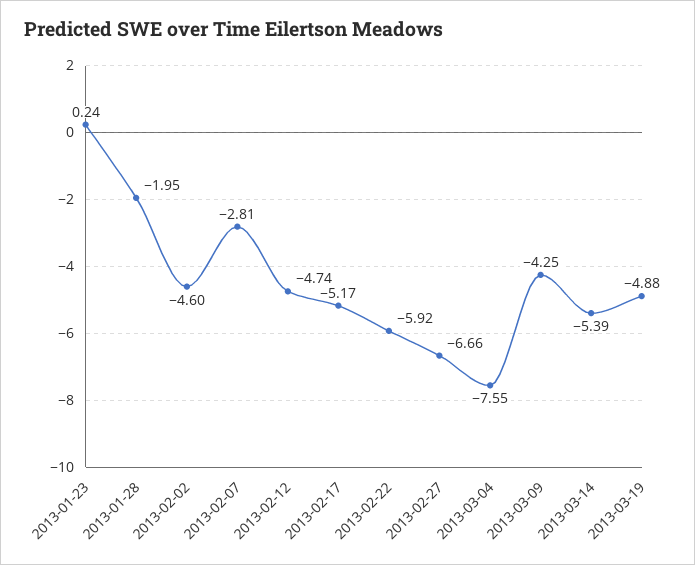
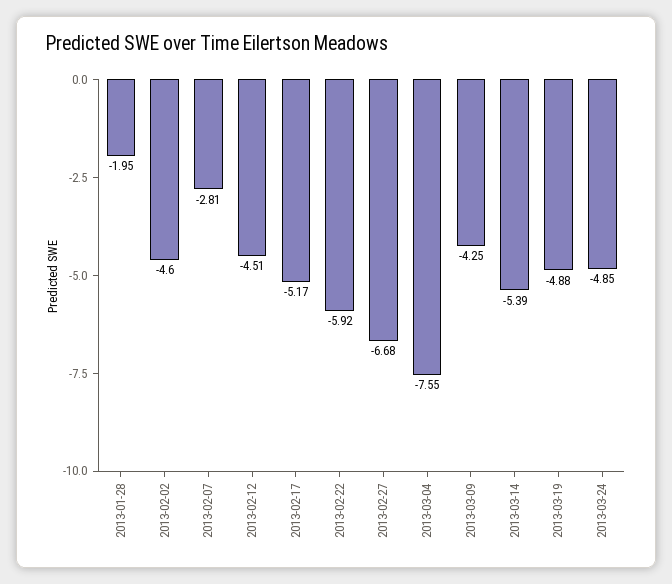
2013-01-23: 0.24 -> none
2013-02-12: -4.74 -> -4.51
2013-02-27: -6.66 -> -6.68
2013-03-24: none -> -4.85

